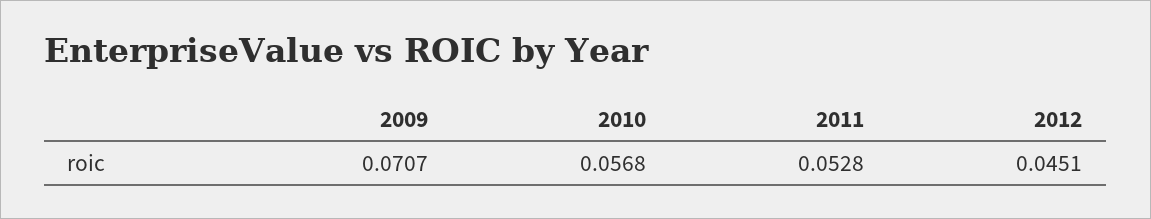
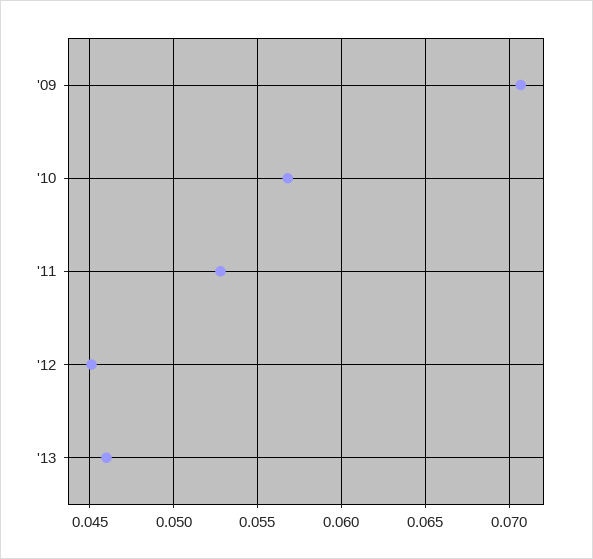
'13: none -> 0.046

